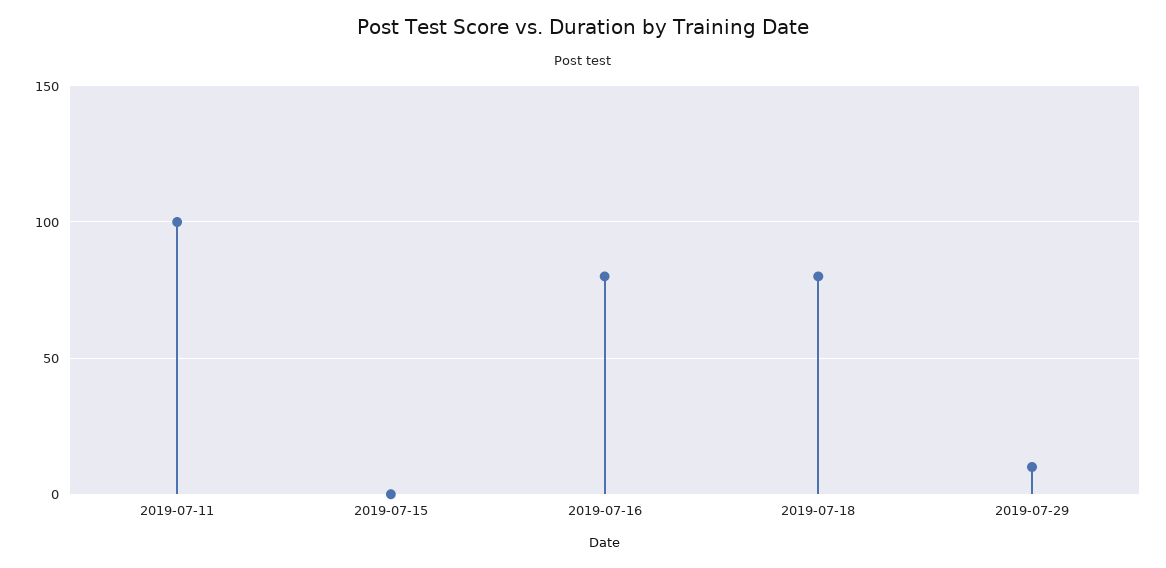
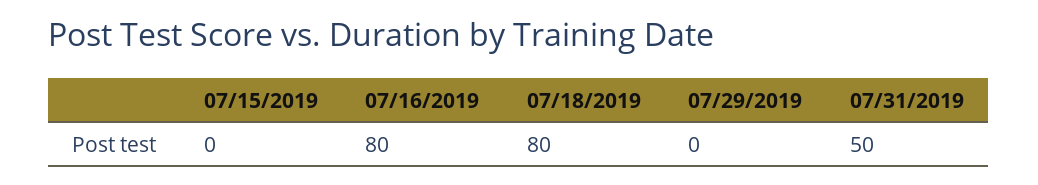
2019-07-11: 100 -> none
2019-07-29: 10 -> 0
07/31/2019: none -> 50

